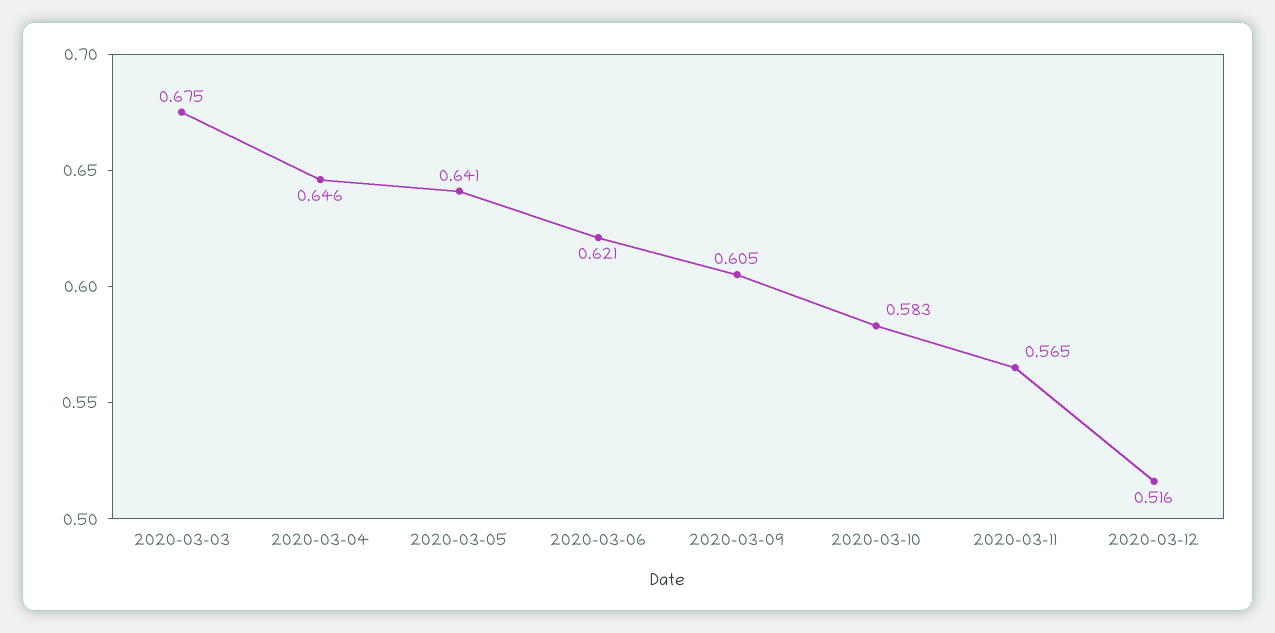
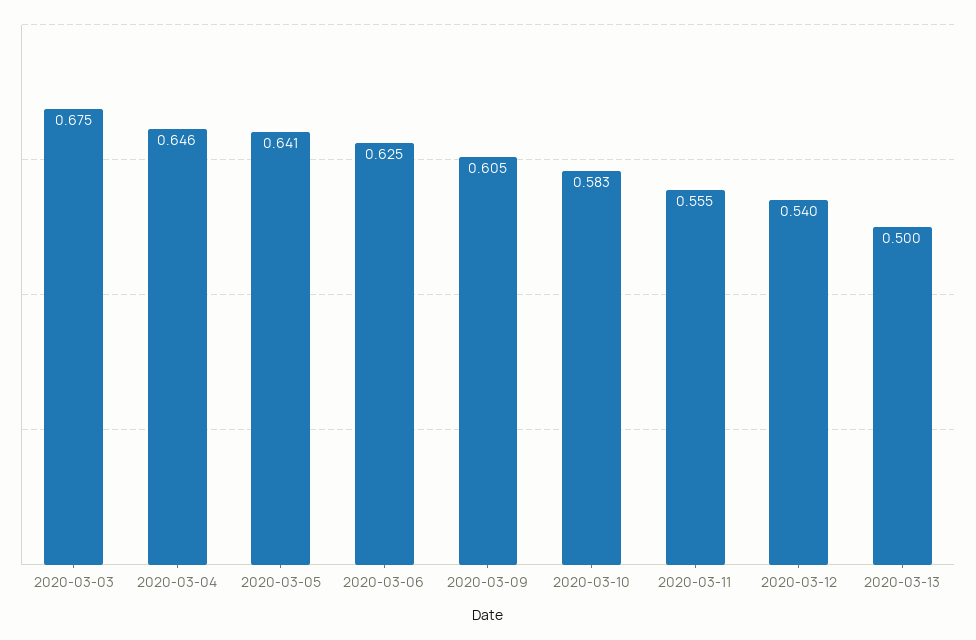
2020-03-06: 0.621 -> 0.625
2020-03-11: 0.565 -> 0.555
2020-03-12: 0.516 -> 0.54
2020-03-13: none -> 0.5

